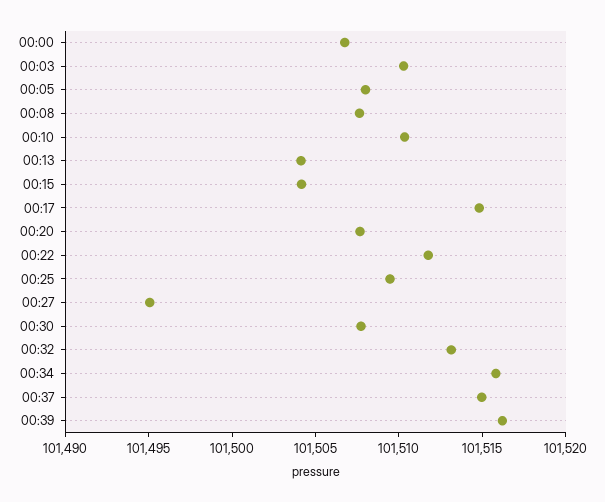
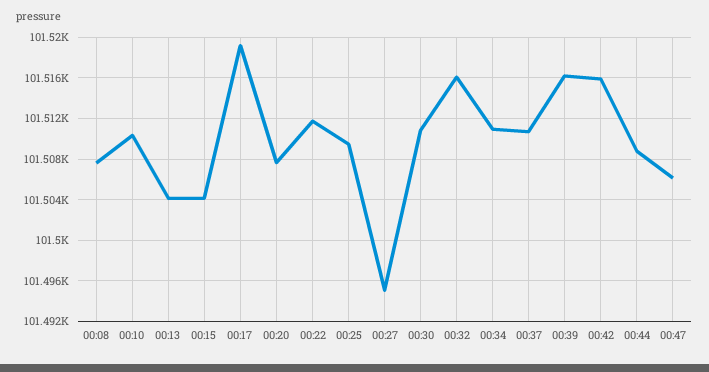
00:00: 101507 -> none
00:03: 101510 -> none
00:05: 101508 -> none
00:17: 101515 -> 101519
00:30: 101508 -> 101511
00:32: 101513 -> 101516
00:34: 101516 -> 101511
00:37: 101515 -> 101511
00:42: none -> 101516
00:44: none -> 101509
00:47: none -> 101506

